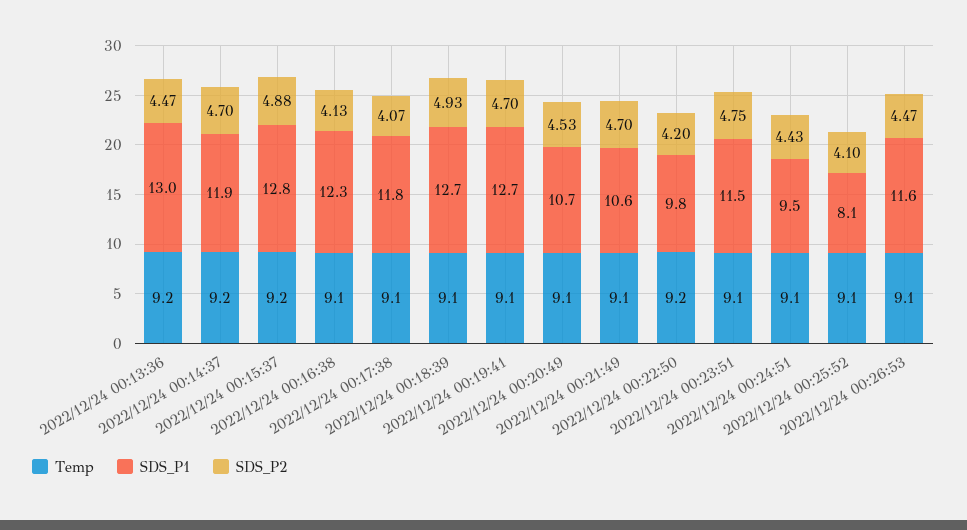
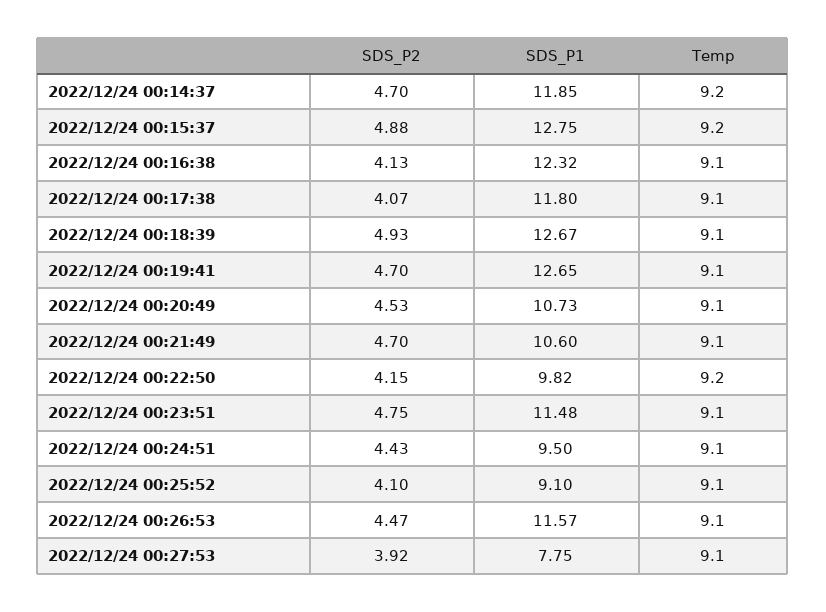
Temp, 2022/12/24 00:13:36: 9.2 -> none
SDS_P1, 2022/12/24 00:13:36: 13 -> none
SDS_P2, 2022/12/24 00:13:36: 4.47 -> none
SDS_P2, 2022/12/24 00:22:50: 4.2 -> 4.15
SDS_P1, 2022/12/24 00:25:52: 8.1 -> 9.1
SDS_P2, 2022/12/24 00:27:53: none -> 3.92
SDS_P1, 2022/12/24 00:27:53: none -> 7.75
Temp, 2022/12/24 00:27:53: none -> 9.1

